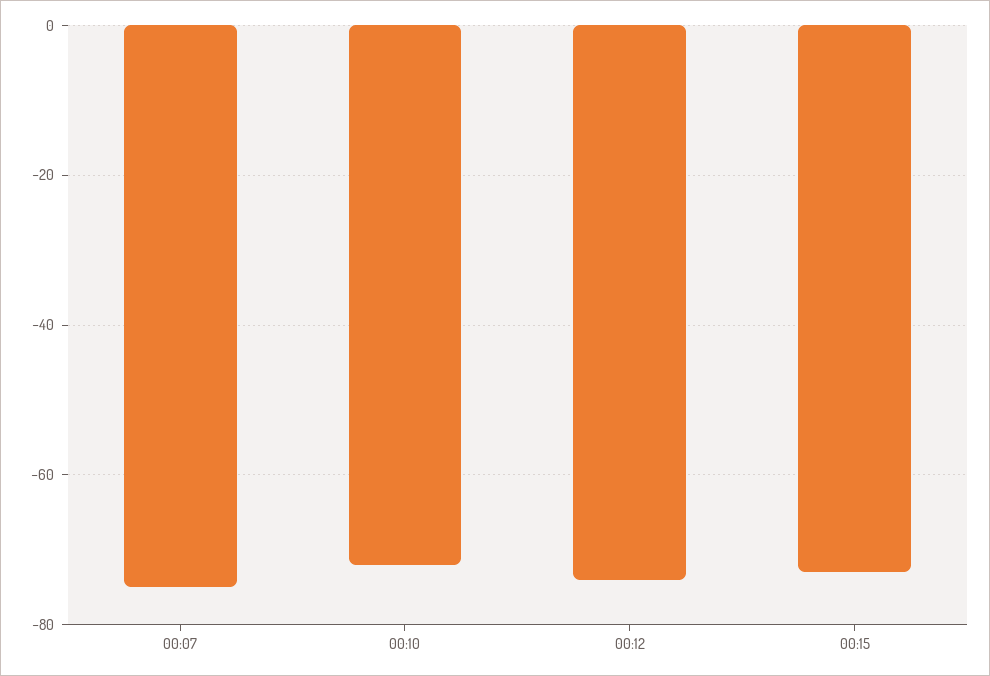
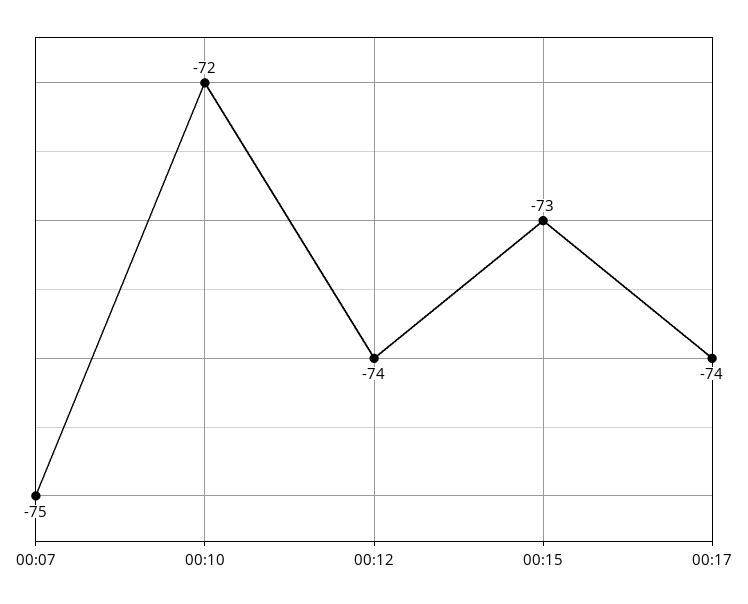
00:17: none -> -74

